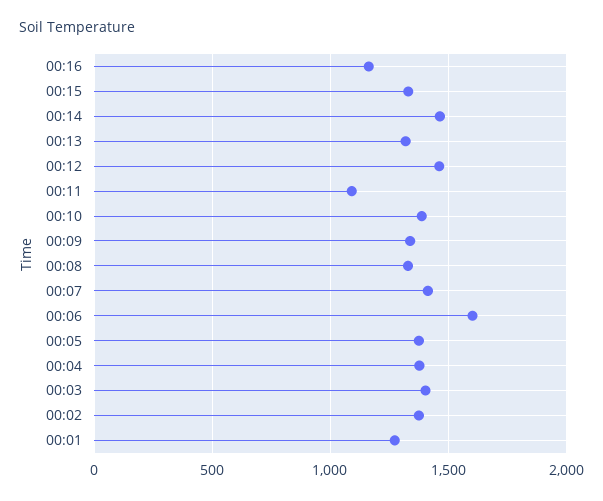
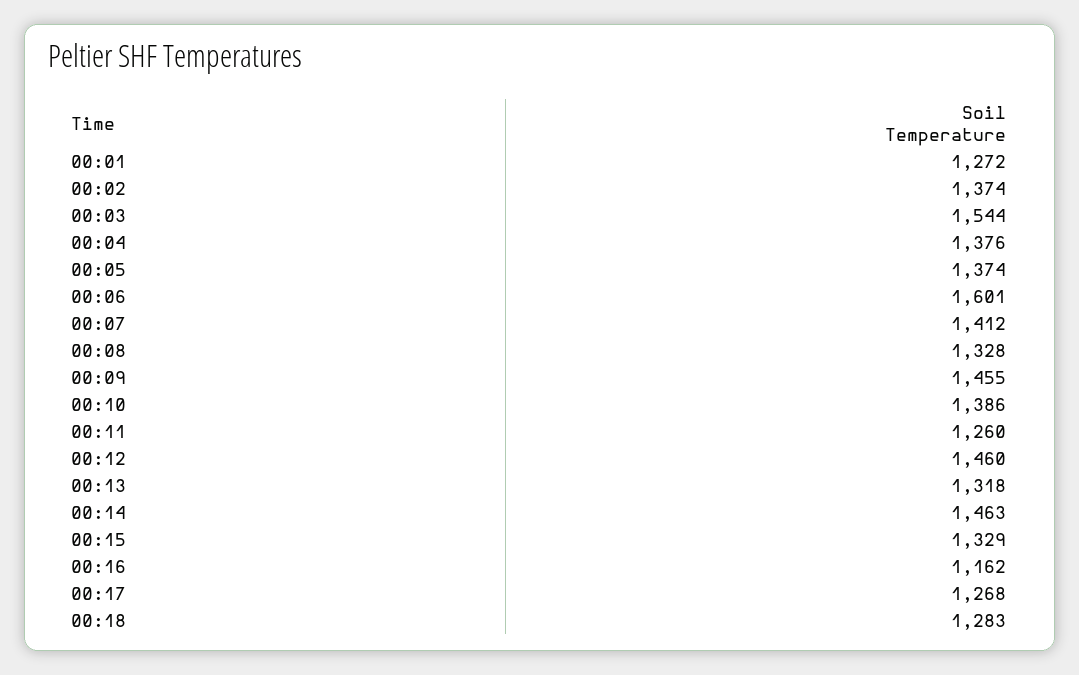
00:11: 1100 -> 1260
00:09: 1350 -> 1455
00:03: 1400 -> 1544
00:17: none -> 1268
00:18: none -> 1283

